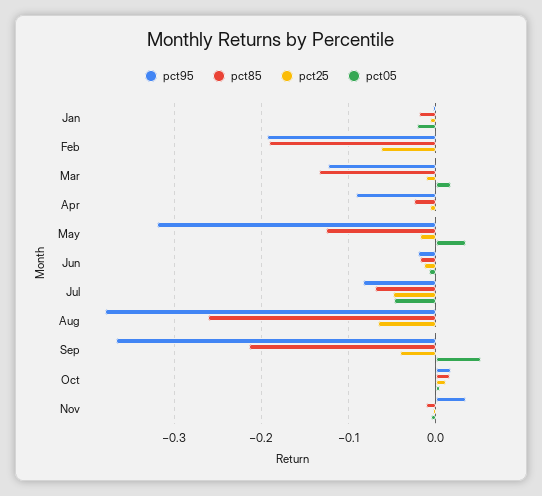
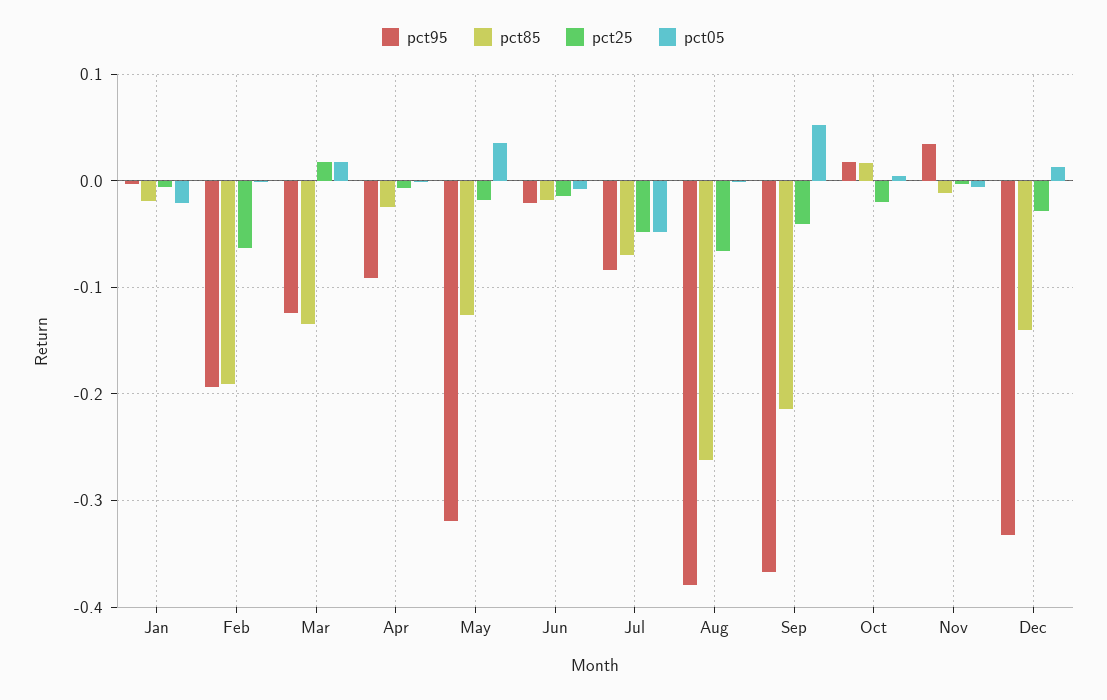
pct25, Mar: -0.01 -> 0.02
pct25, Oct: 0.01 -> -0.02
pct95, Dec: none -> -0.33
pct85, Dec: none -> -0.14
pct25, Dec: none -> -0.03
pct05, Dec: none -> 0.01

